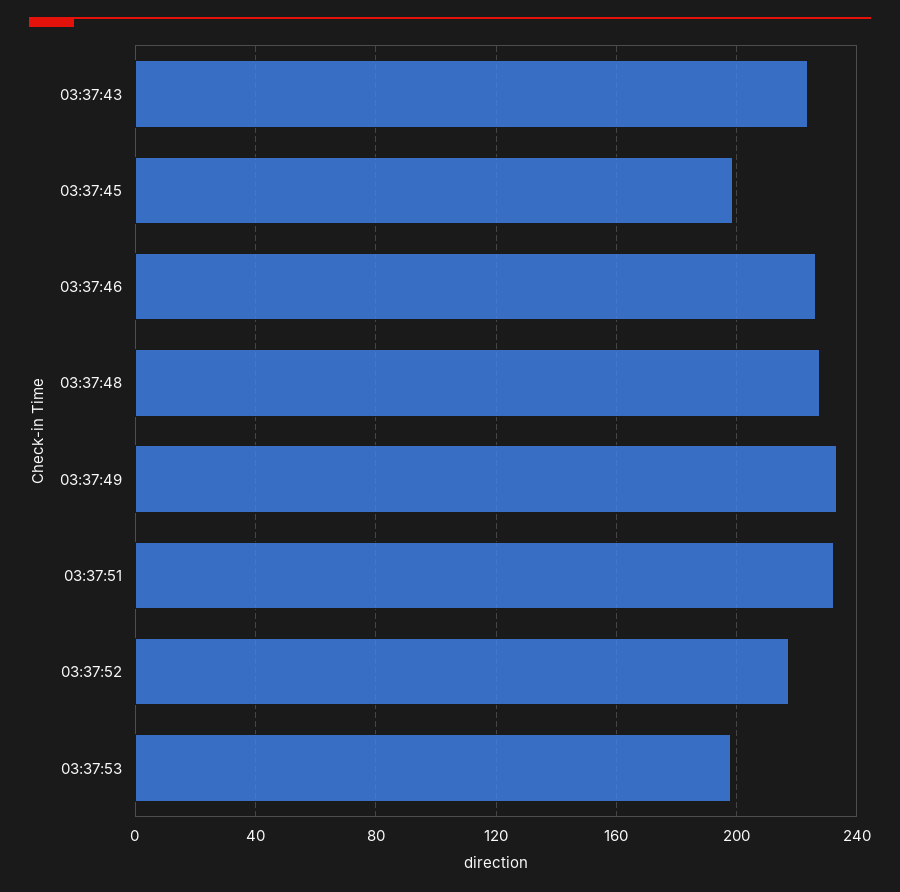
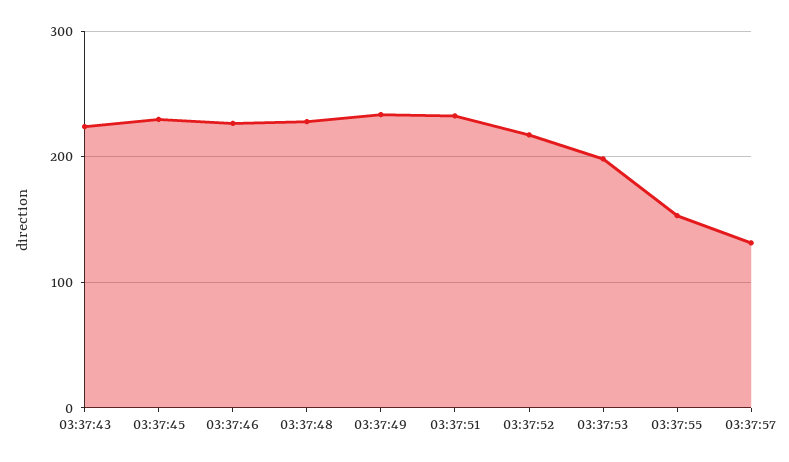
03:37:45: 200 -> 230
03:37:55: none -> 150
03:37:57: none -> 130

